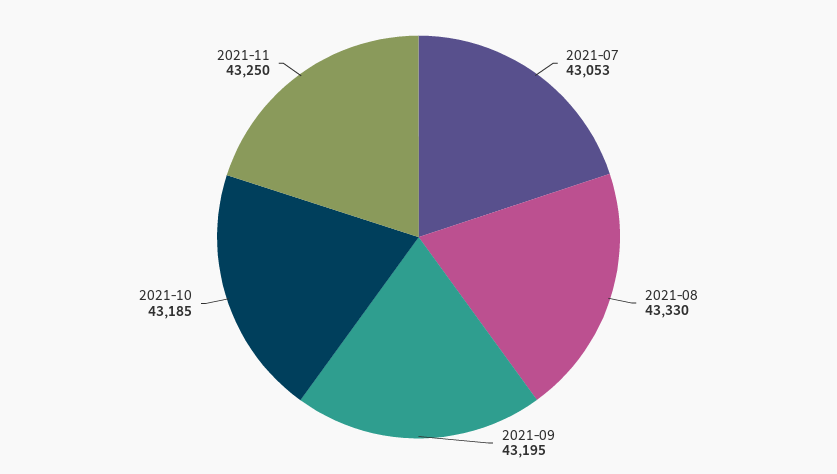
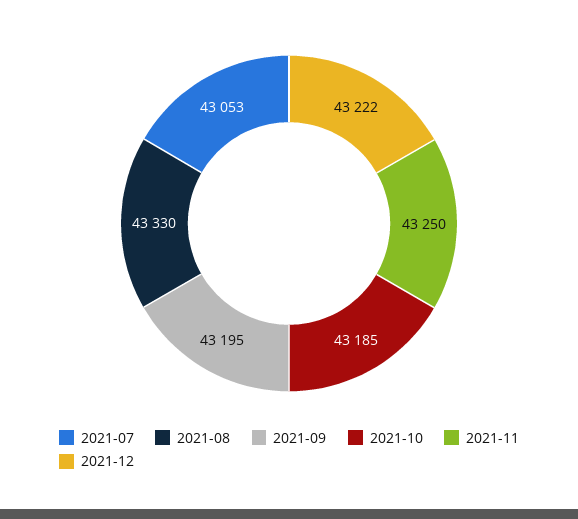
2021-12: none -> 43222

